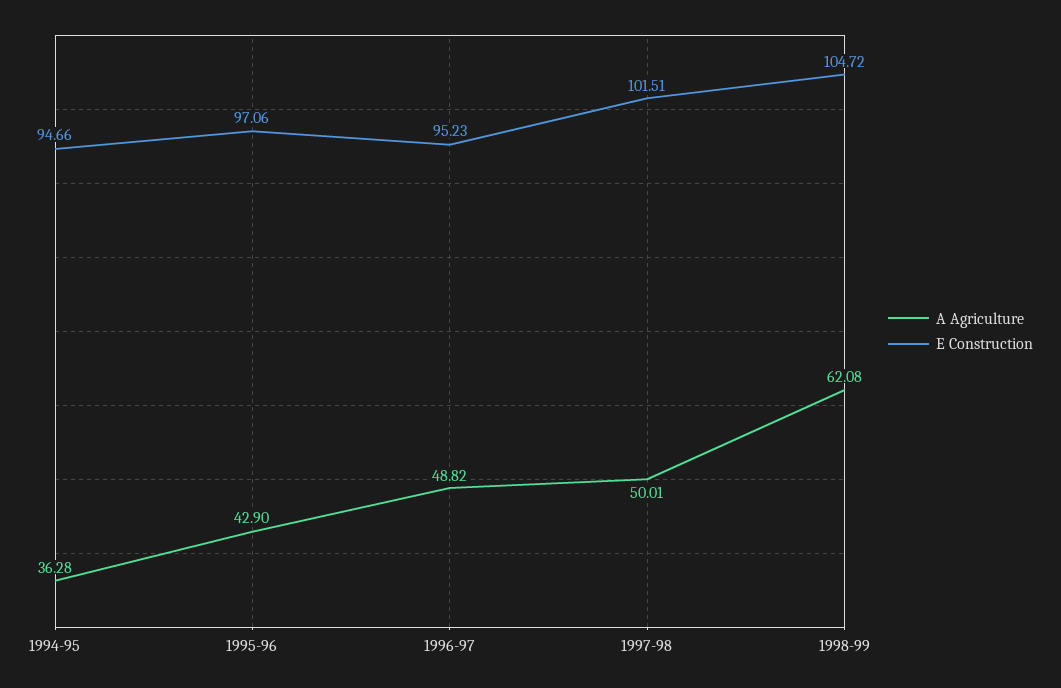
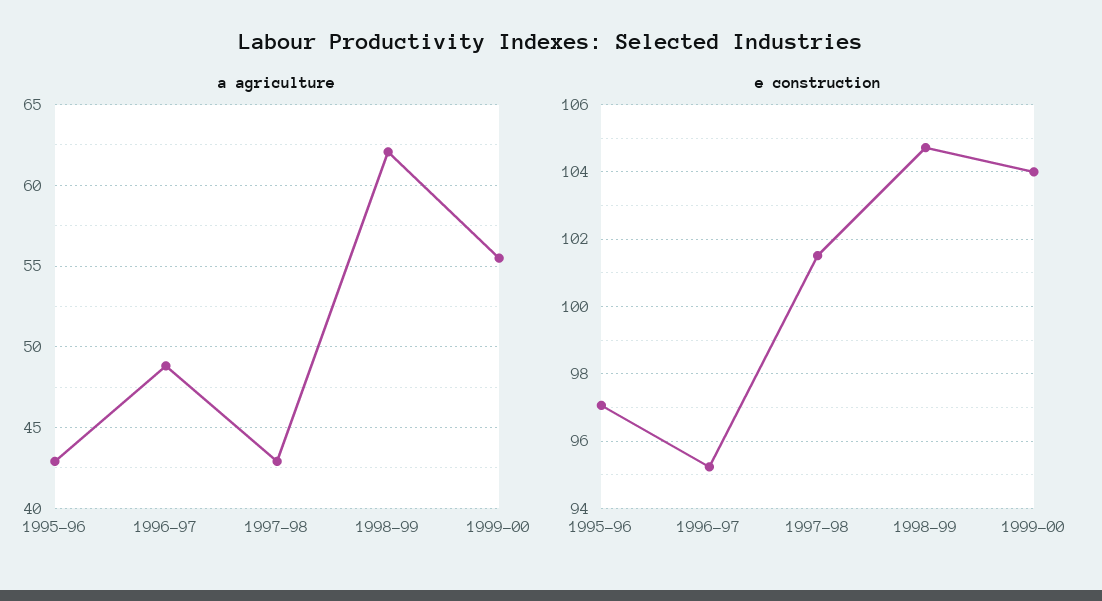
A Agriculture, 1994-95: 36.28 -> none
E Construction, 1994-95: 94.66 -> none
A Agriculture, 1997-98: 50.01 -> 43
A Agriculture, 1999-00: none -> 55.5
E Construction, 1999-00: none -> 104

